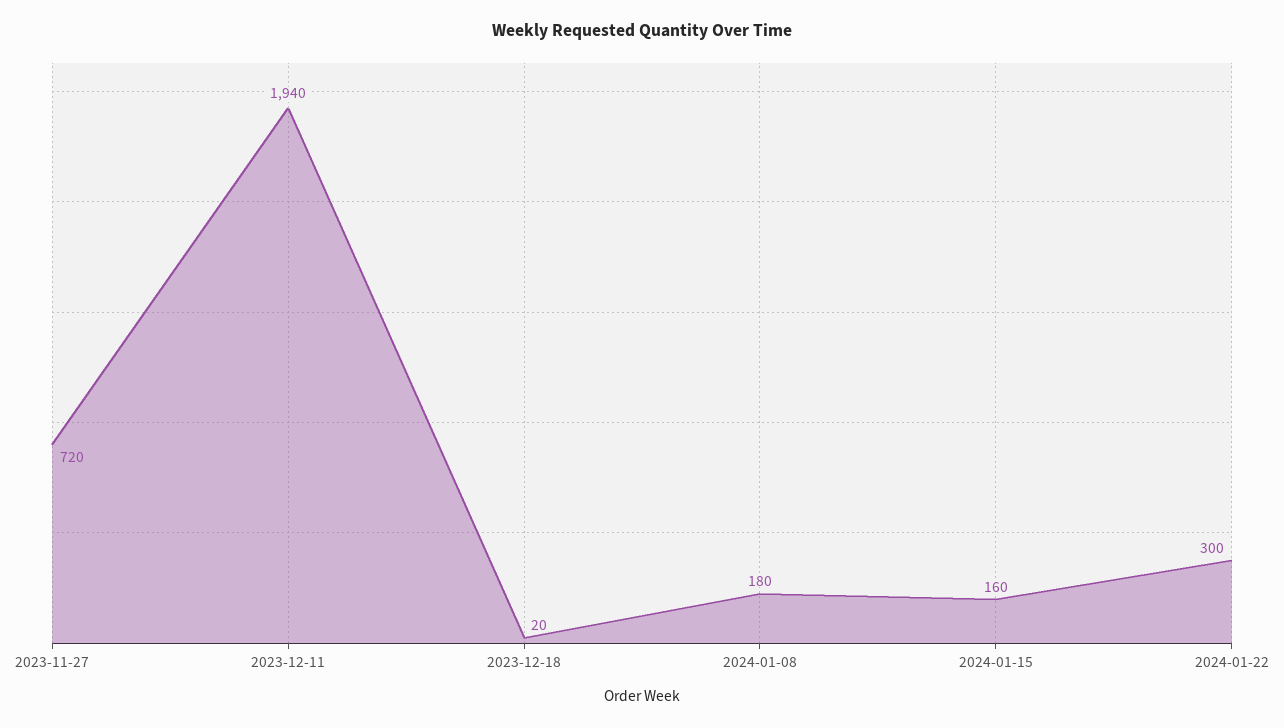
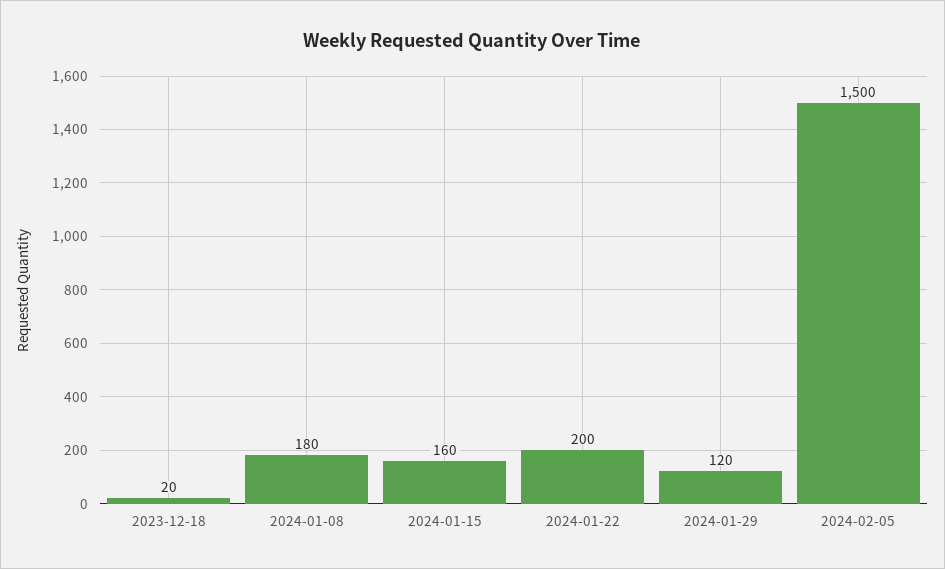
2023-11-27: 720 -> none
2023-12-11: 1940 -> none
2024-01-22: 300 -> 200
2024-01-29: none -> 120
2024-02-05: none -> 1500

